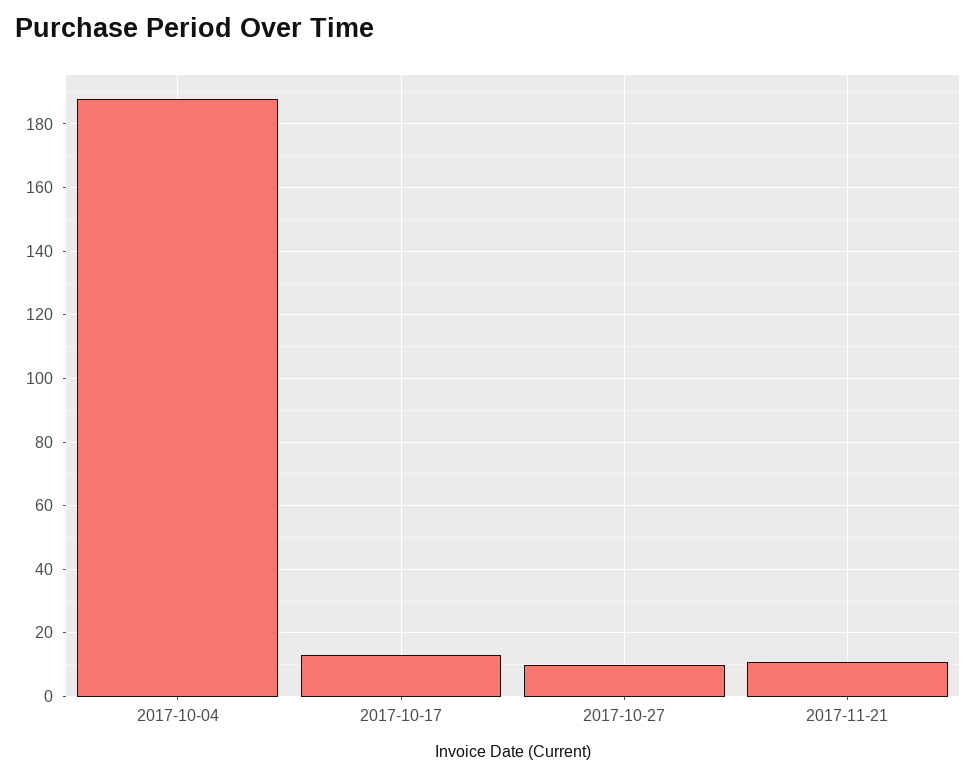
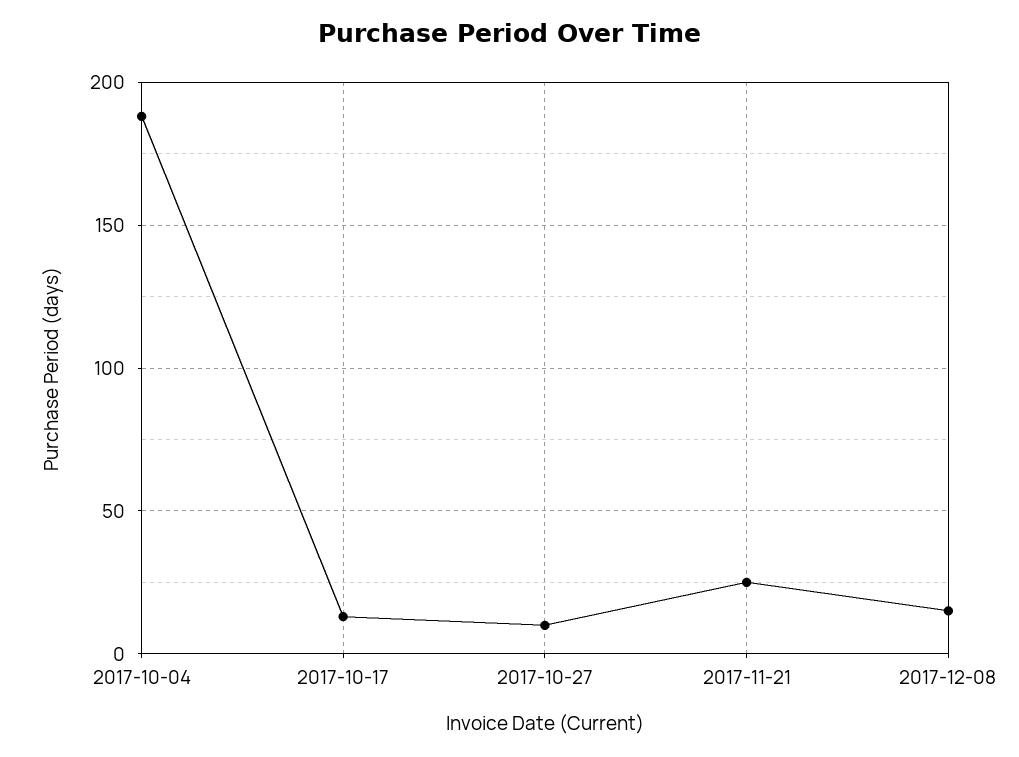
2017-11-21: 10 -> 25
2017-12-08: none -> 15

